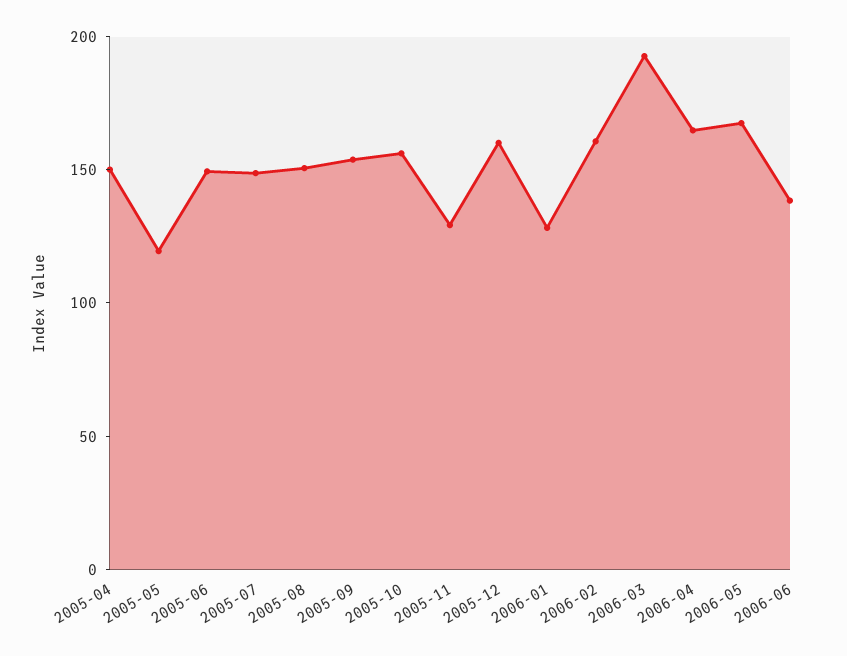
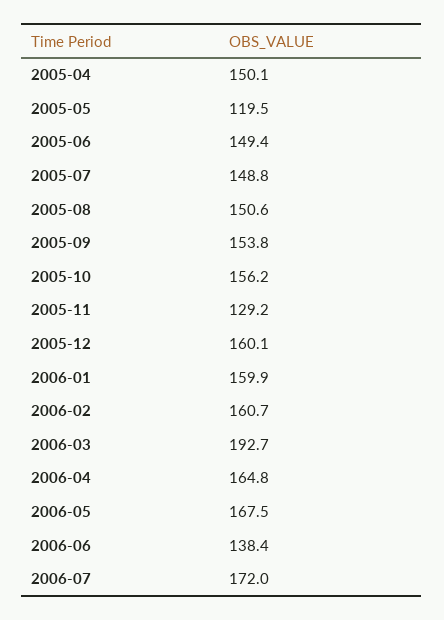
2006-01: 130 -> 159.9
2006-07: none -> 172

